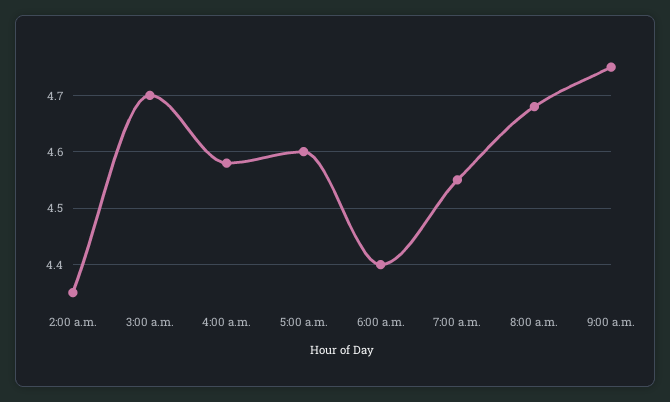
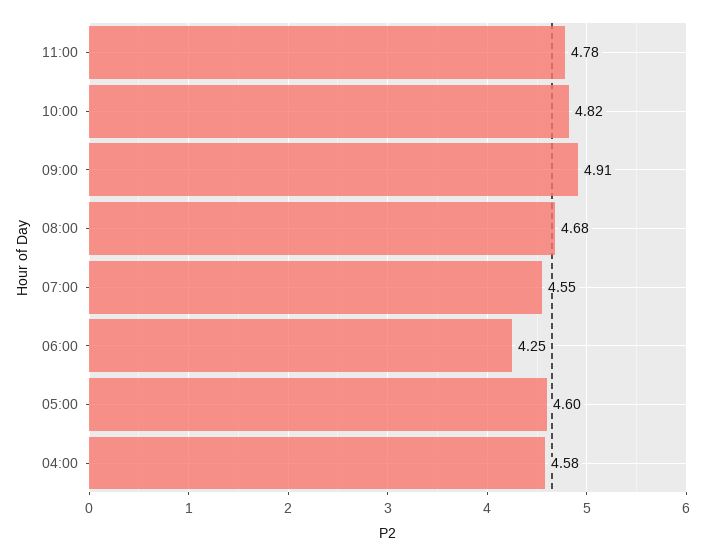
2:00 a.m.: 4.35 -> none
3:00 a.m.: 4.7 -> none
6:00 a.m.: 4.4 -> 4.25
9:00 a.m.: 4.75 -> 4.91
11:00: none -> 4.78
10:00: none -> 4.82

